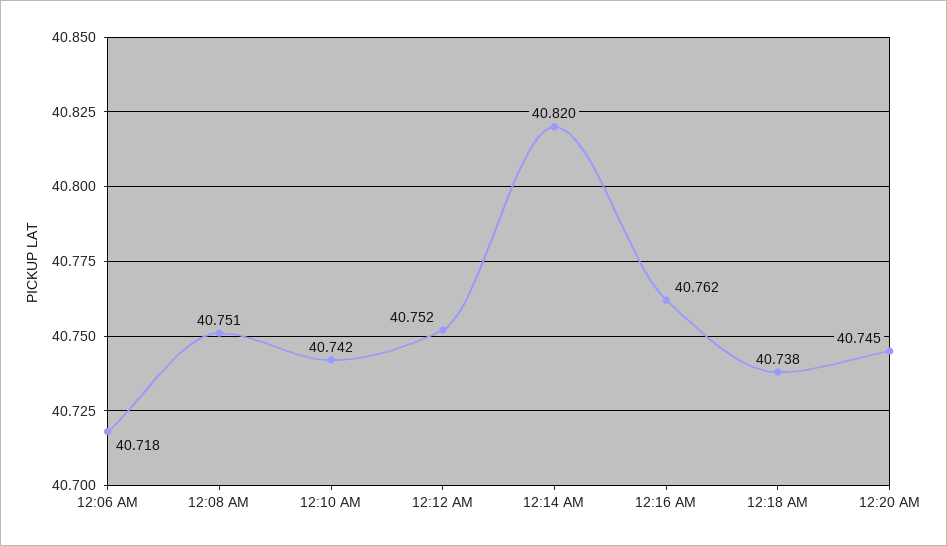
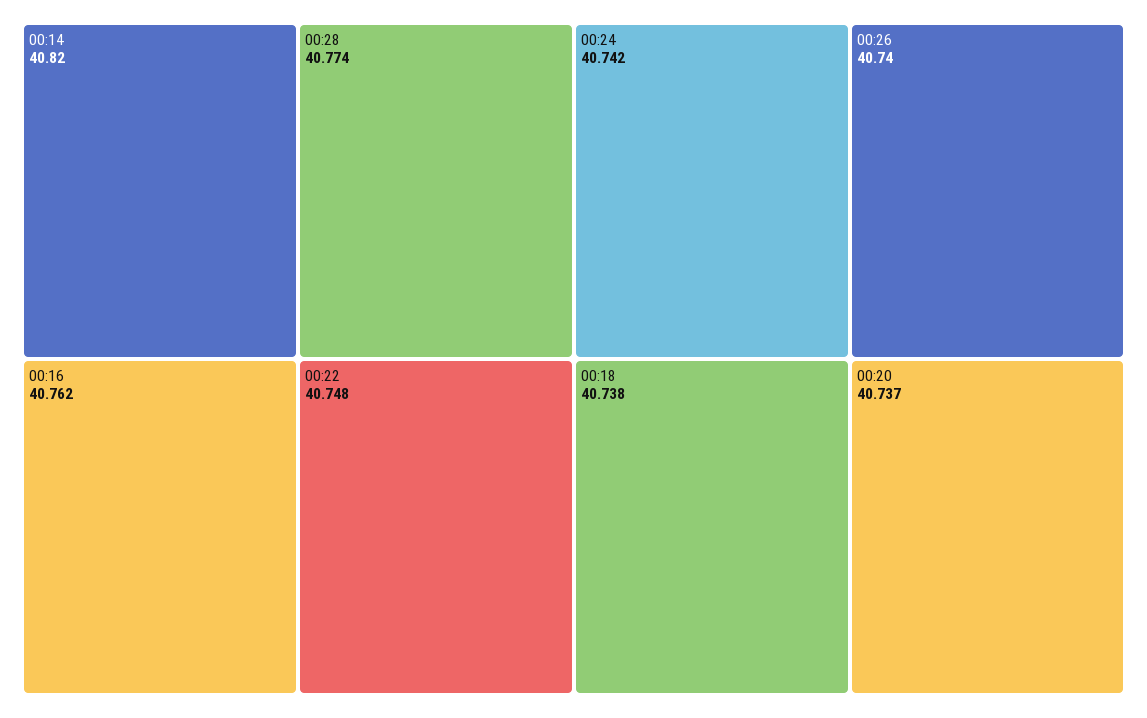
12:06 AM: 40.718 -> none
12:08 AM: 40.751 -> none
12:10 AM: 40.742 -> none
12:12 AM: 40.752 -> none
12:20 AM: 40.745 -> 40.737
00:28: none -> 40.774
00:22: none -> 40.748
00:24: none -> 40.742
00:26: none -> 40.74

